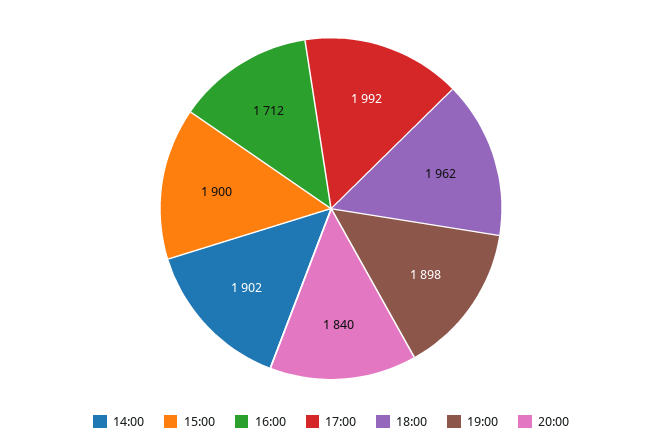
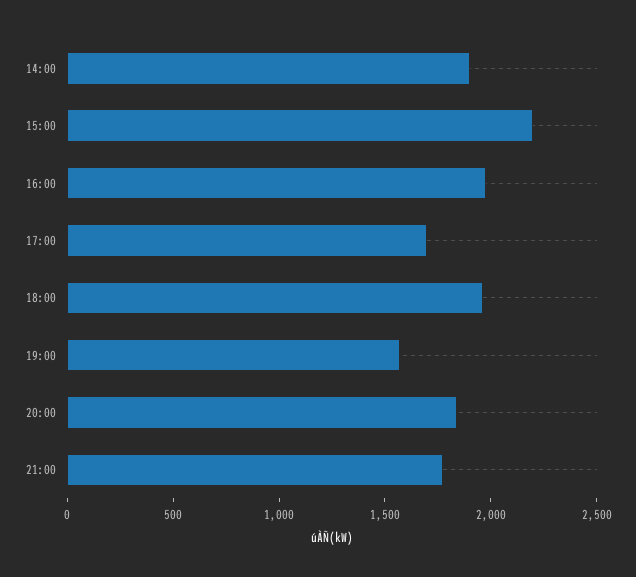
15:00: 1900 -> 2200
16:00: 1712 -> 2000
17:00: 1992 -> 1700
19:00: 1898 -> 1600
21:00: none -> 1800

